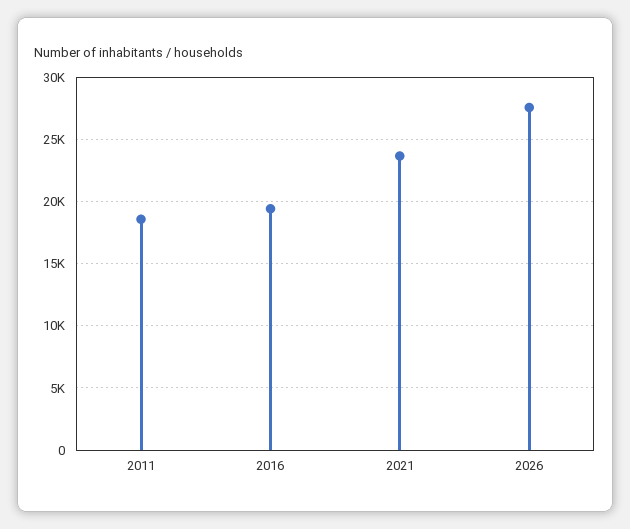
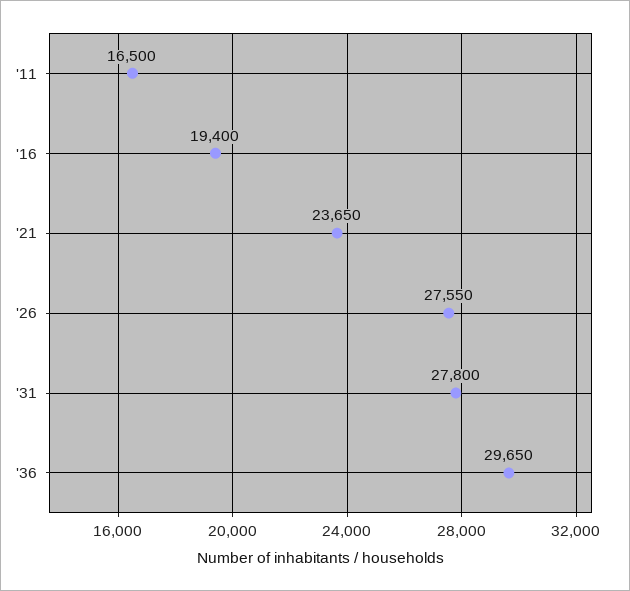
2011: 18500 -> 16500
'31: none -> 27800
'36: none -> 29650

